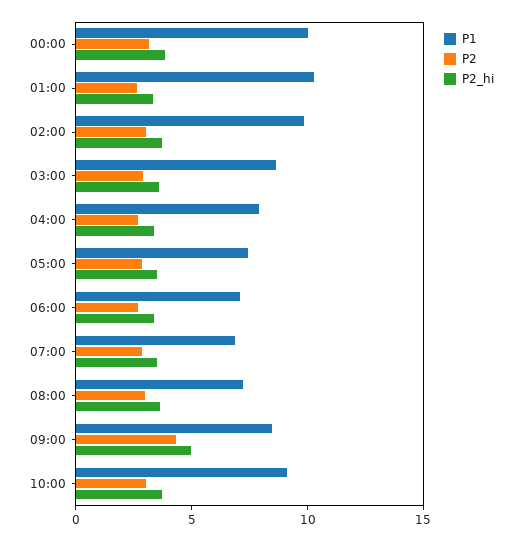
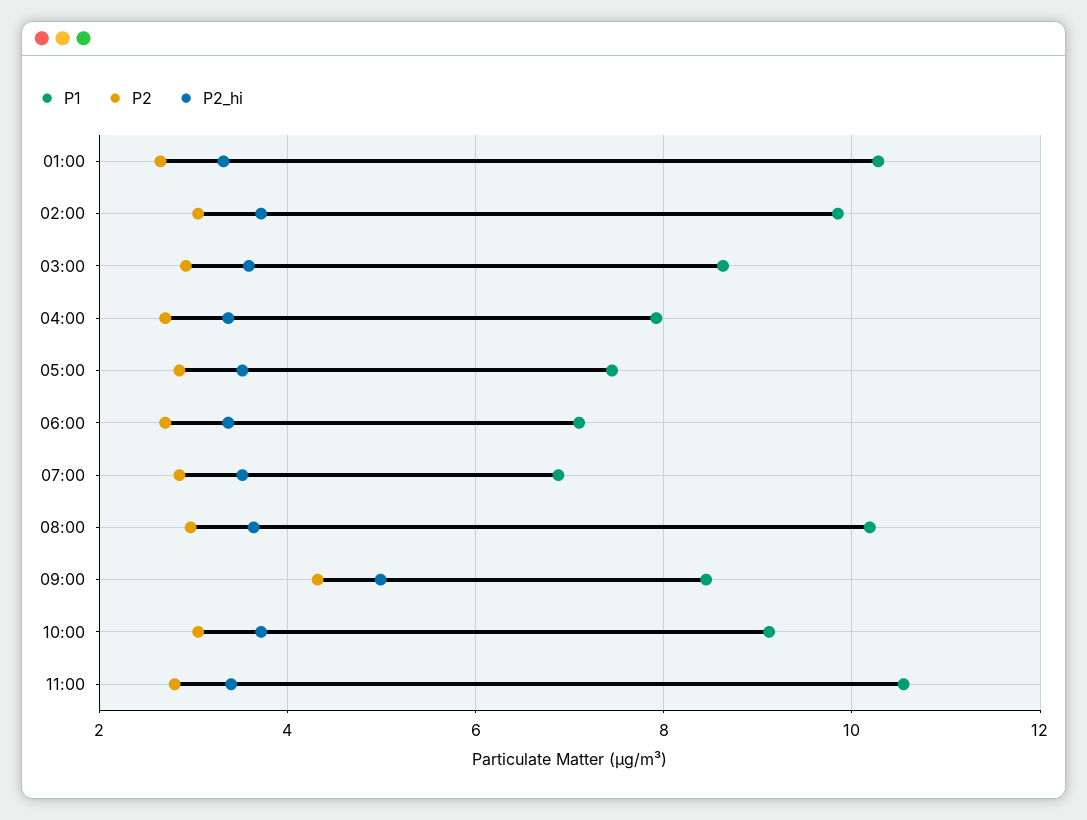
P1, 00:00: 10 -> none
P2, 00:00: 3 -> none
P2_hi, 00:00: 4 -> none
P1, 08:00: 7 -> 10.2
P1, 11:00: none -> 10.6
P2, 11:00: none -> 2.8
P2_hi, 11:00: none -> 3.4

